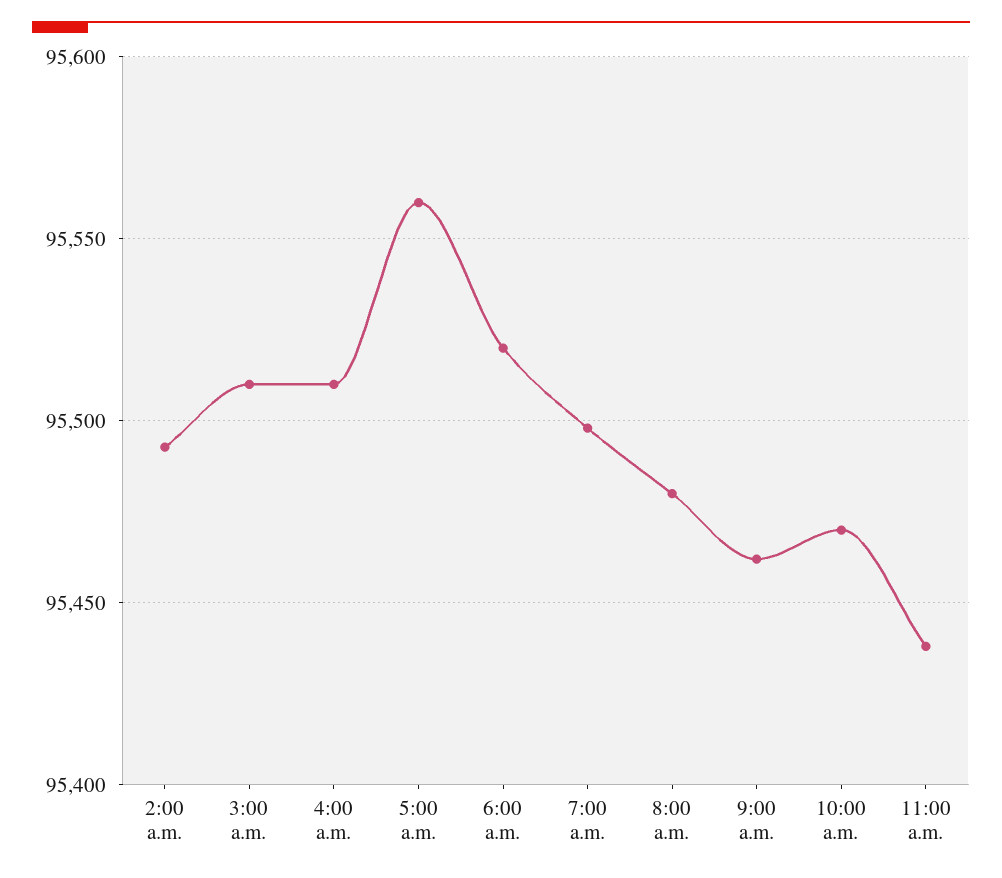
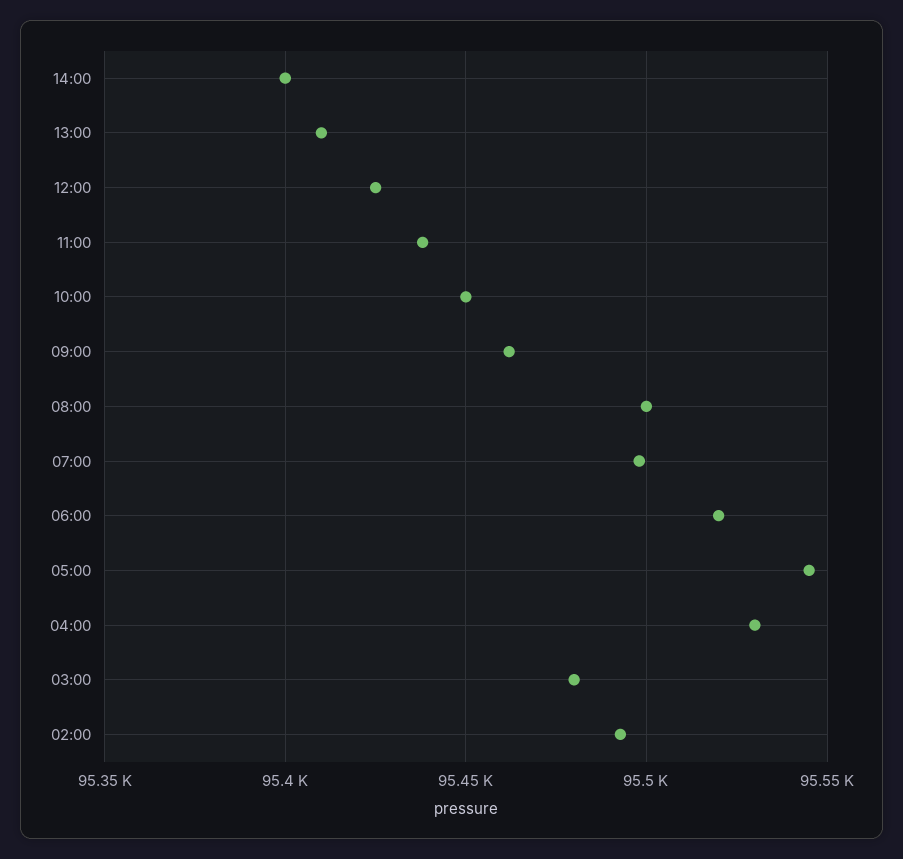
3:00 a.m.: 95510 -> 95480
4:00 a.m.: 95510 -> 95530
5:00 a.m.: 95560 -> 95545
8:00 a.m.: 95480 -> 95500
10:00 a.m.: 95470 -> 95450
14:00: none -> 95400
13:00: none -> 95410
12:00: none -> 95425

